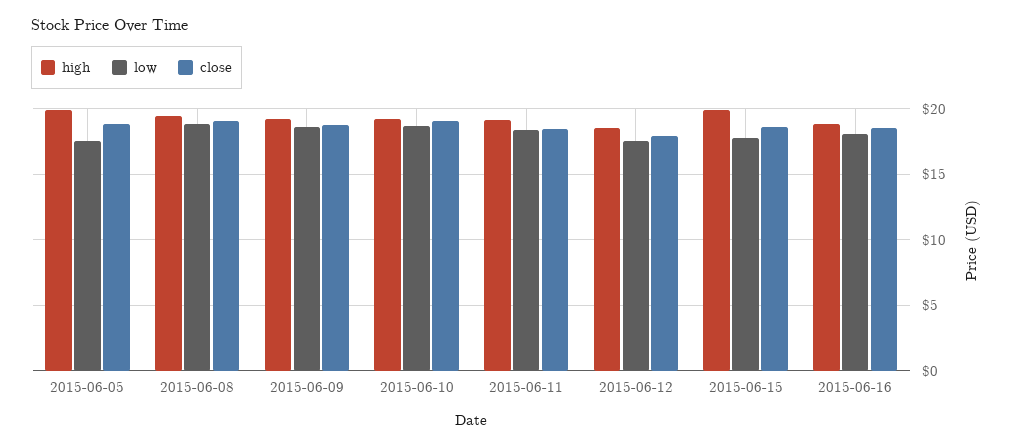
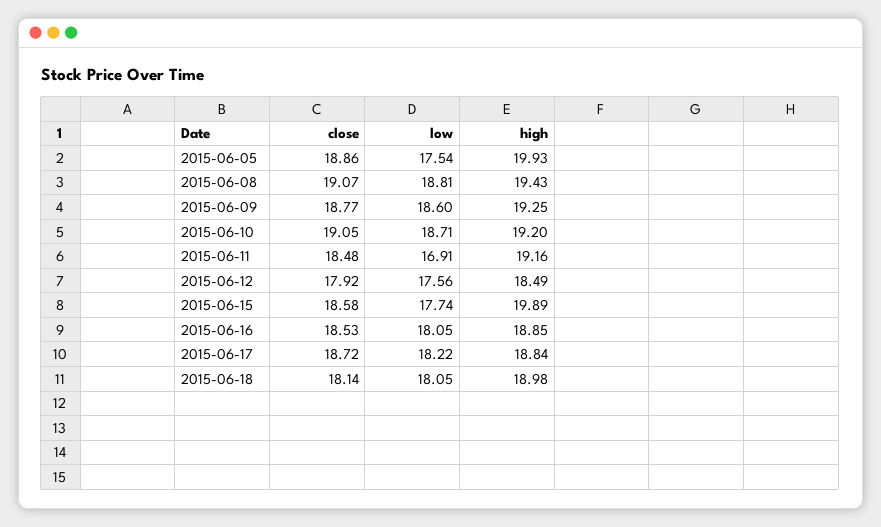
low, 2015-06-11: 18.5 -> 16.91
close, 2015-06-17: none -> 18.72
low, 2015-06-17: none -> 18.22
high, 2015-06-17: none -> 18.84
close, 2015-06-18: none -> 18.14
low, 2015-06-18: none -> 18.05
high, 2015-06-18: none -> 18.98

